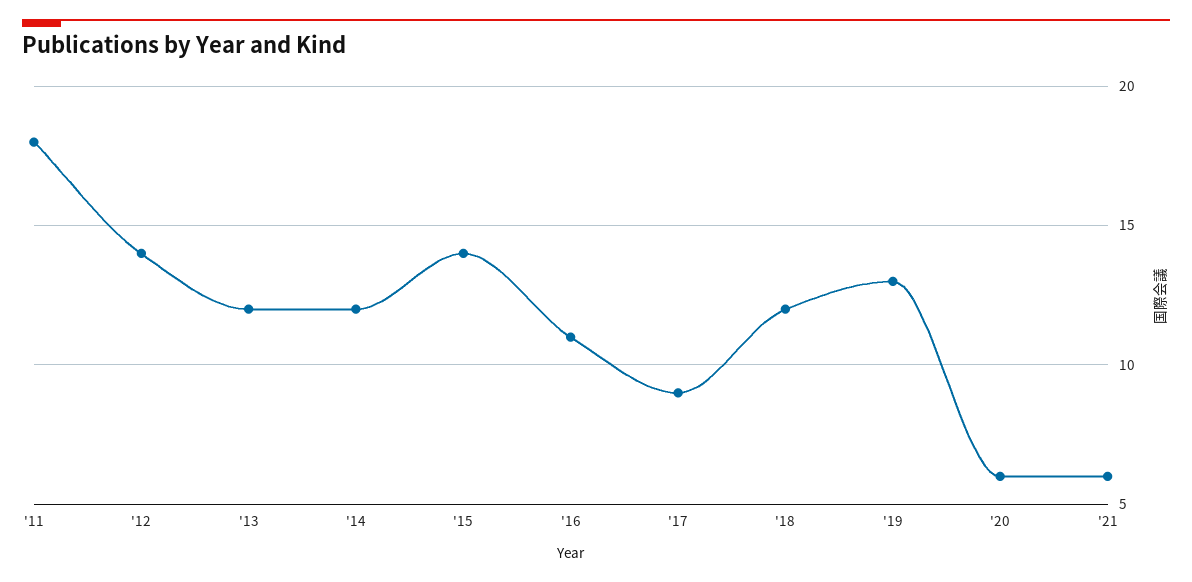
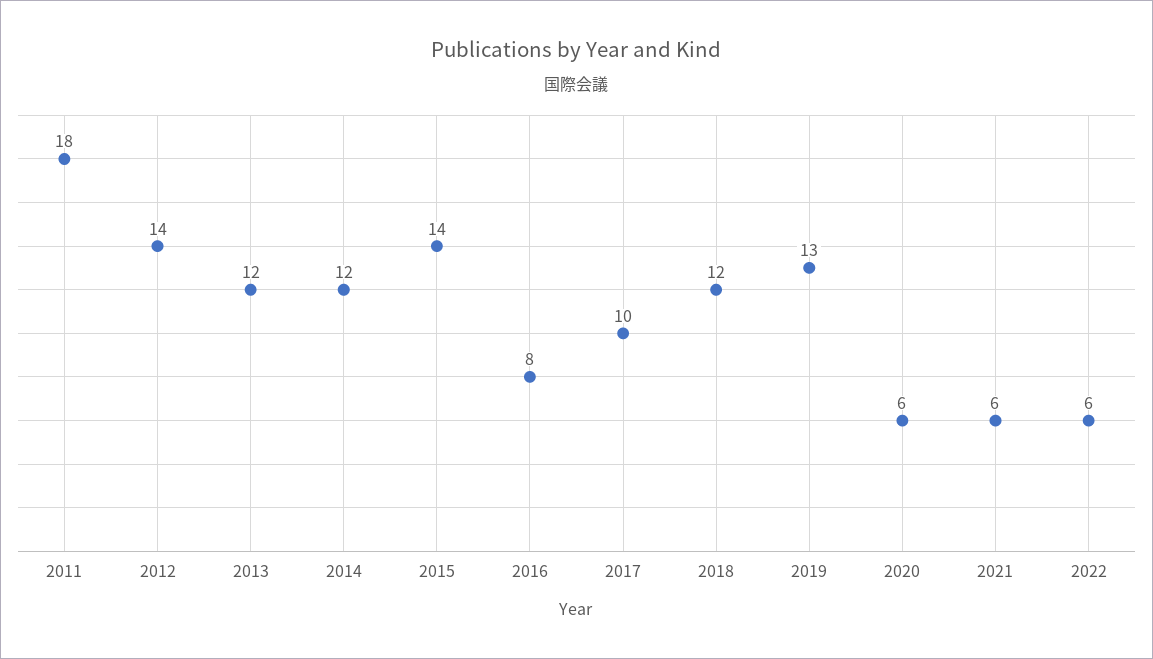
'16: 11 -> 8
'17: 9 -> 10
2022: none -> 6

